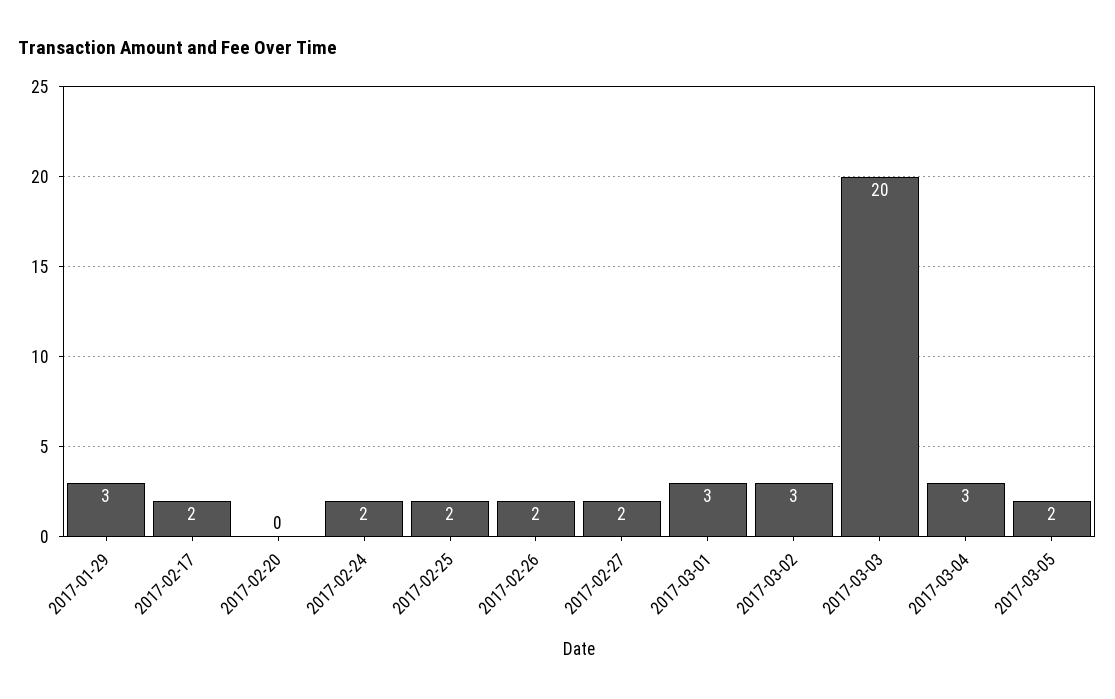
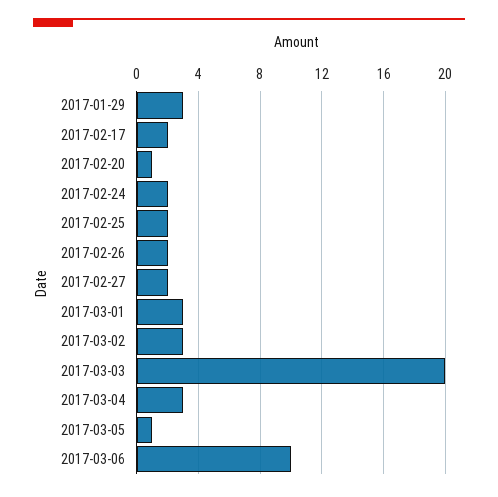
2017-02-20: 0 -> 1
2017-03-05: 2 -> 1
2017-03-06: none -> 10

